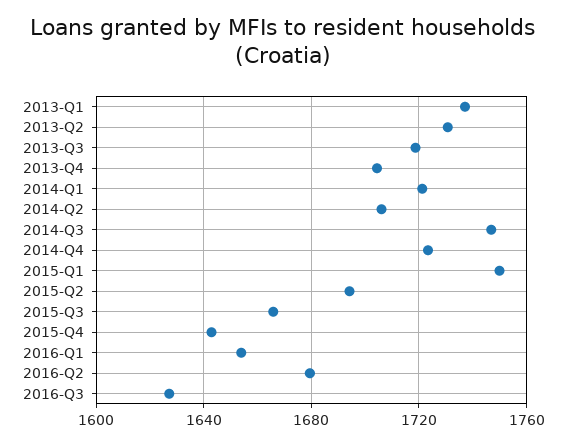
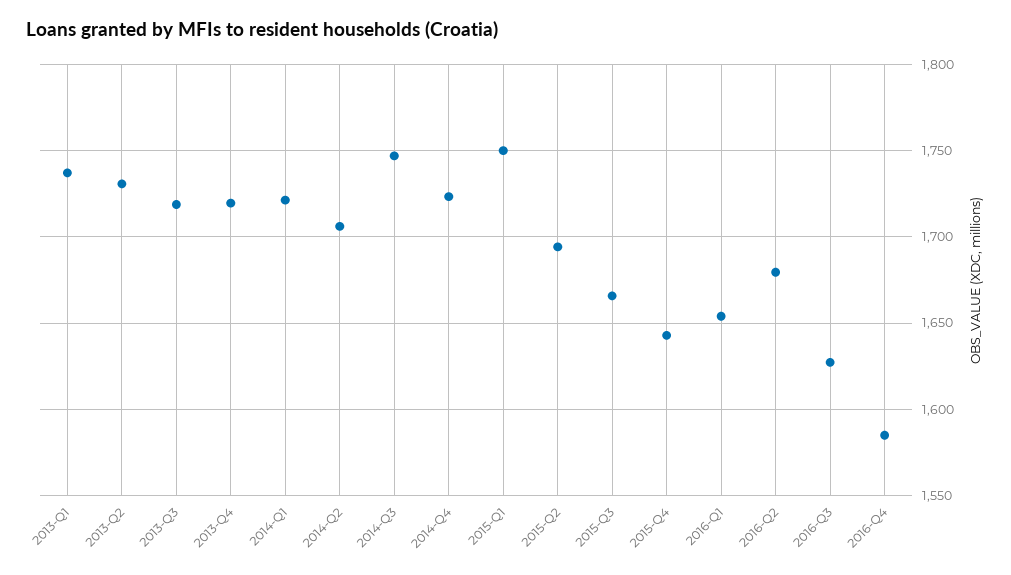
2013-Q4: 1705 -> 1720
2016-Q4: none -> 1585

